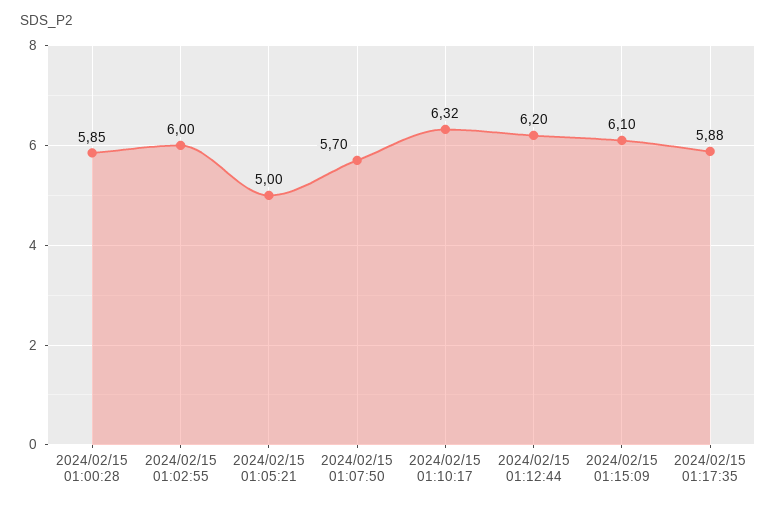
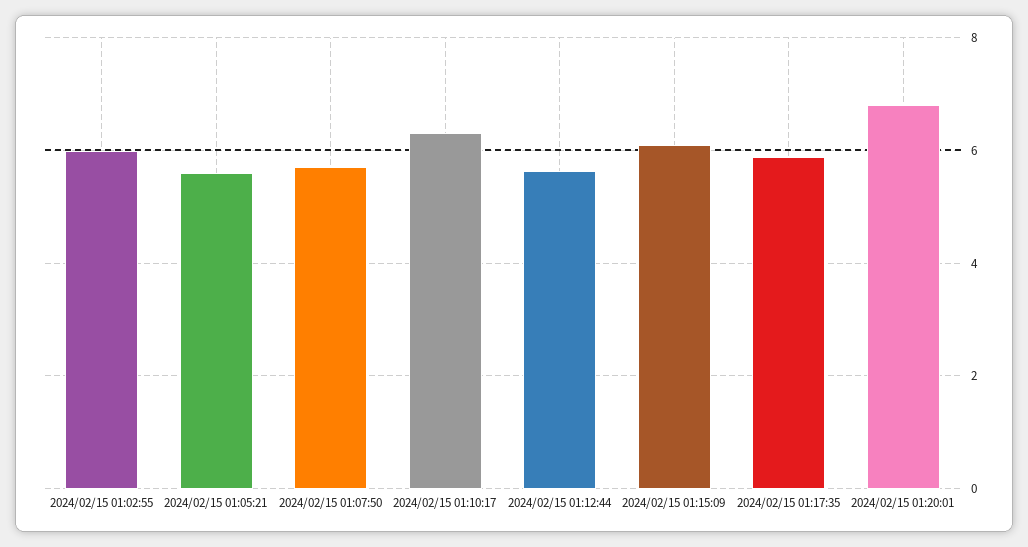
2024/02/15 01:00:28: 5.85 -> none
2024/02/15 01:05:21: 5 -> 5.6
2024/02/15 01:12:44: 6.2 -> 5.6
2024/02/15 01:20:01: none -> 6.8

